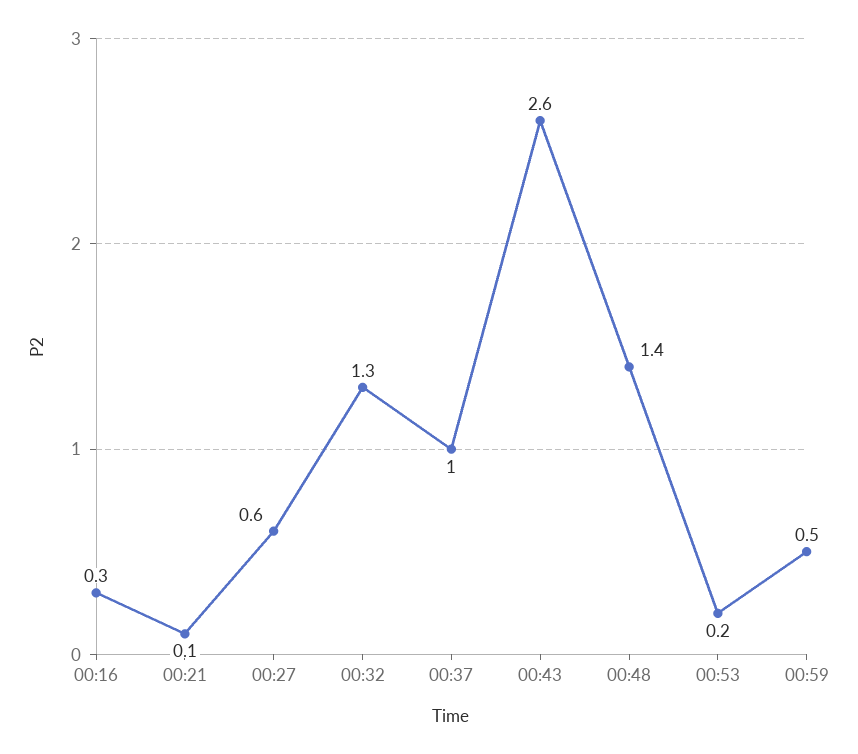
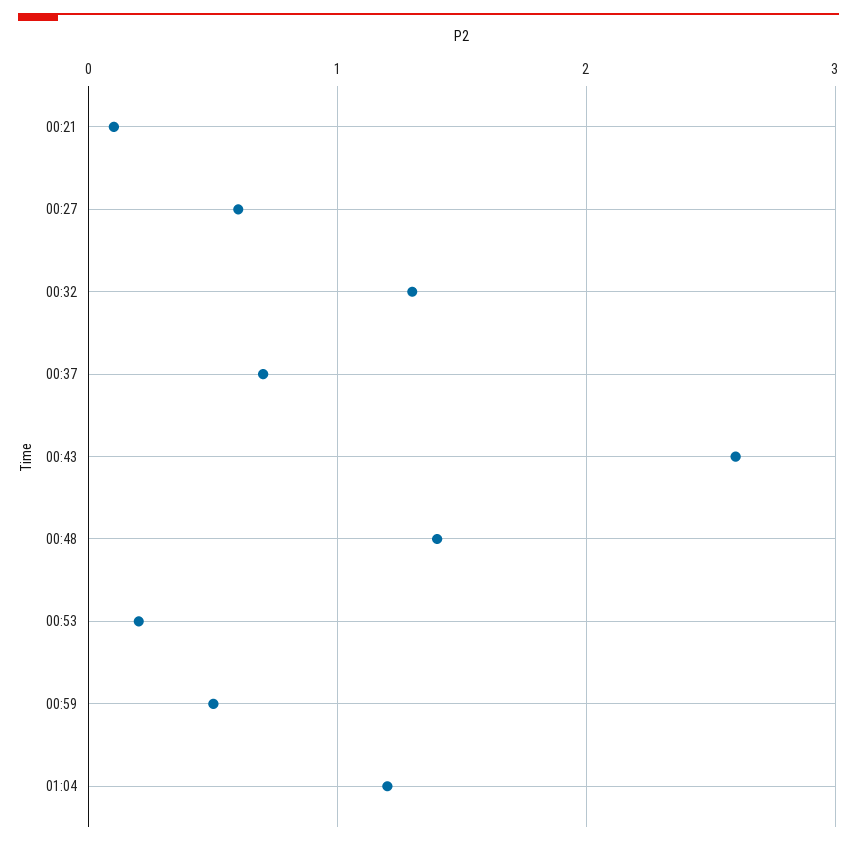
00:16: 0.3 -> none
00:37: 1 -> 0.7
01:04: none -> 1.2

